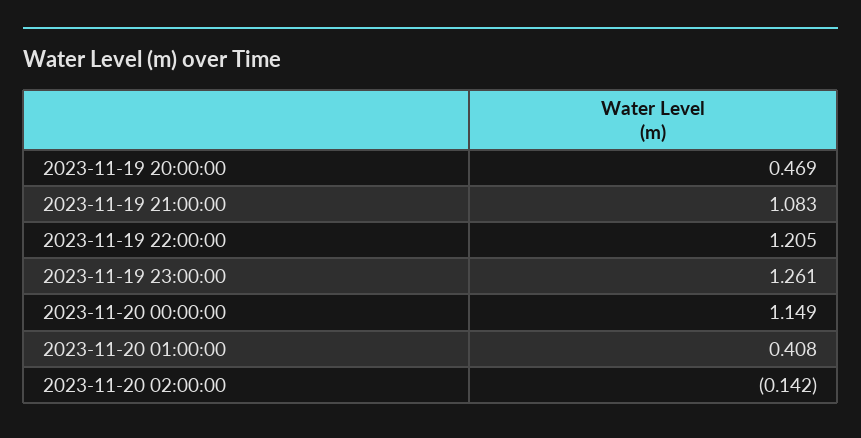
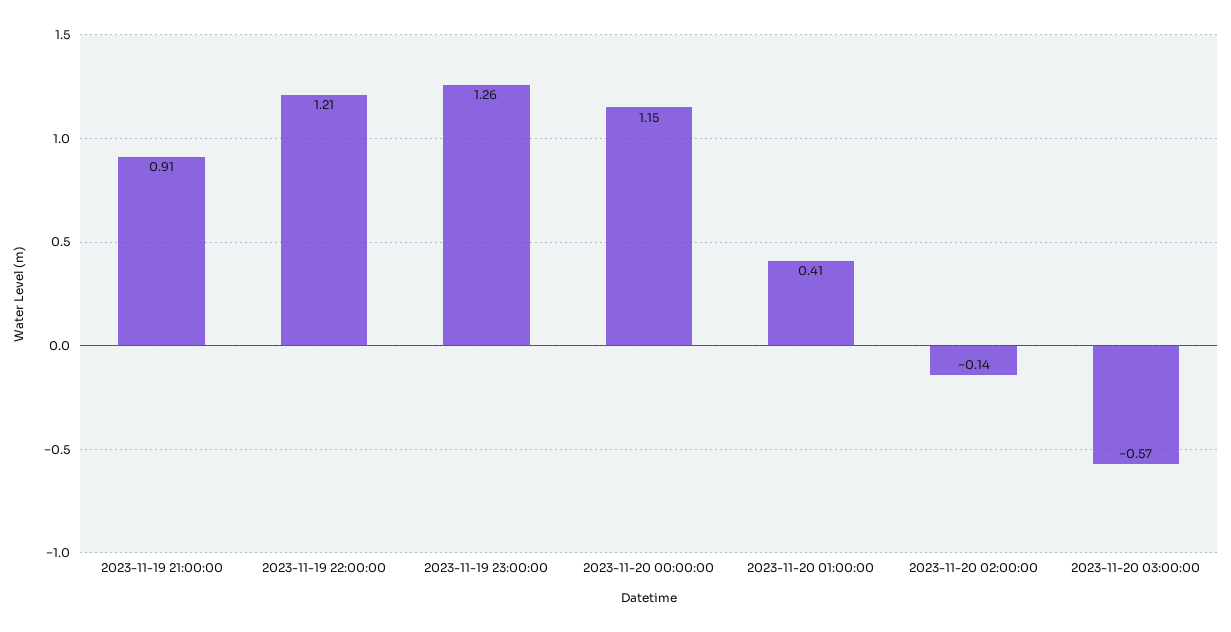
2023-11-19 20:00:00: 0.469 -> none
2023-11-19 21:00:00: 1.083 -> 0.91
2023-11-20 03:00:00: none -> -0.57

